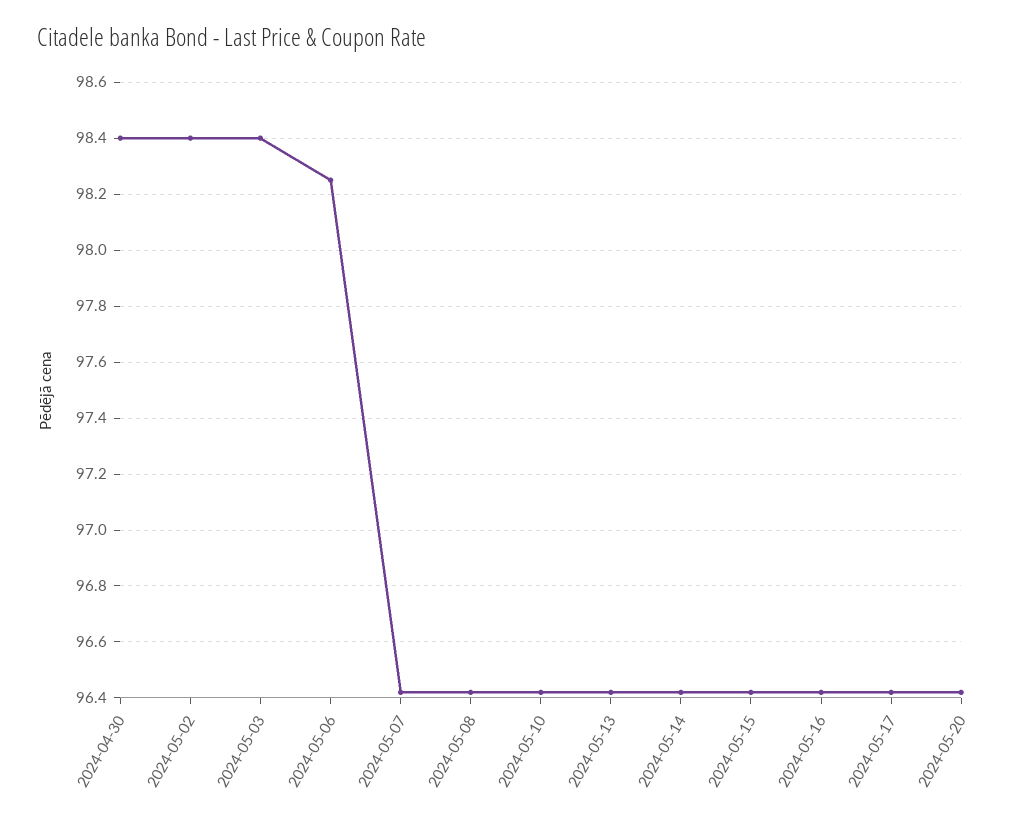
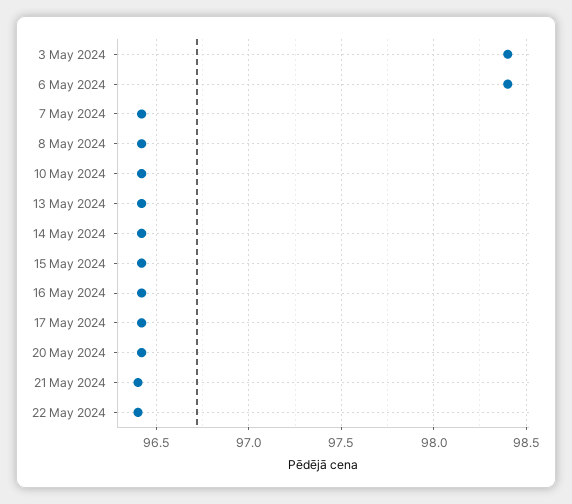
2024-04-30: 98.4 -> none
2024-05-02: 98.4 -> none
2024-05-06: 98.25 -> 98.4
21 May 2024: none -> 96.4
22 May 2024: none -> 96.4

